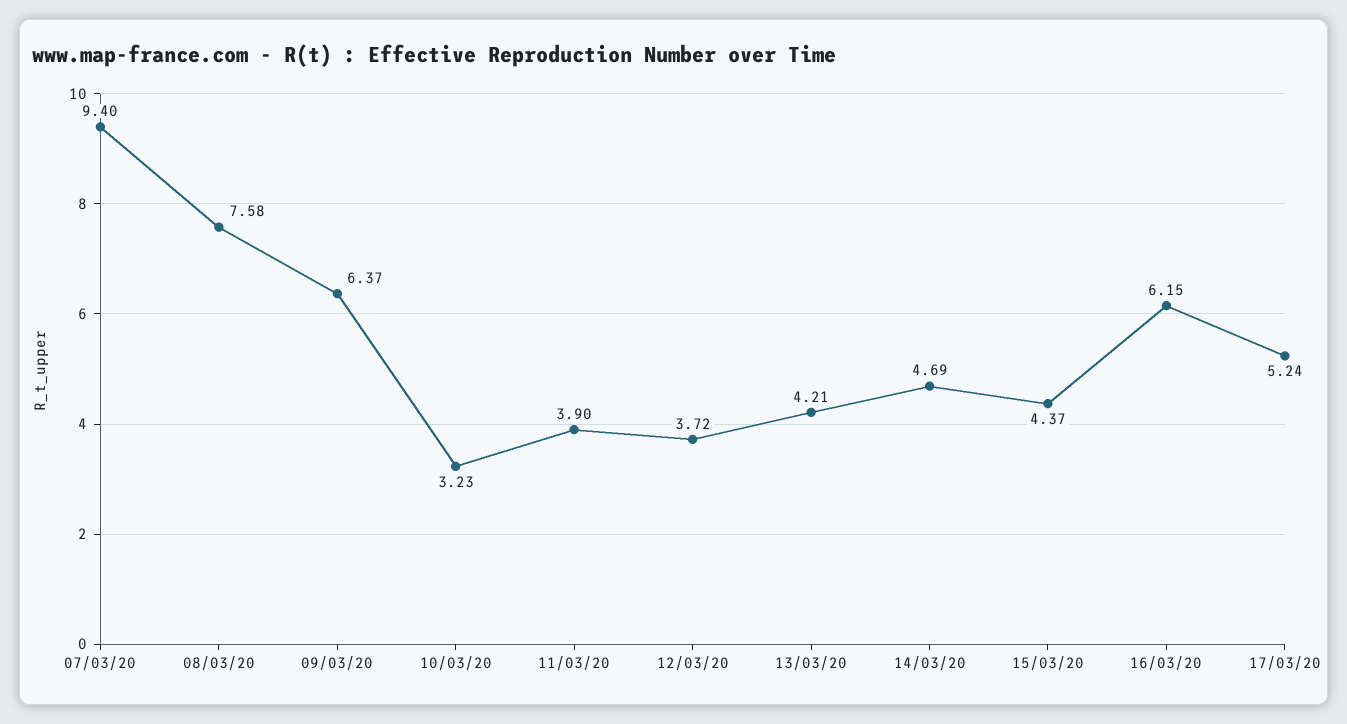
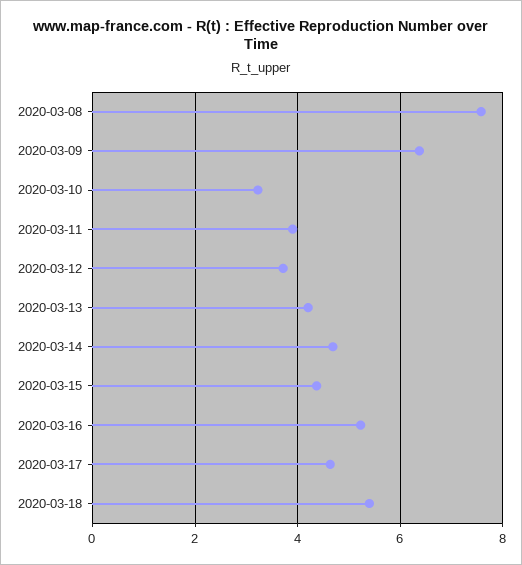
07/03/20: 9.4 -> none
16/03/20: 6.15 -> 5.2
17/03/20: 5.24 -> 4.6
2020-03-18: none -> 5.4

